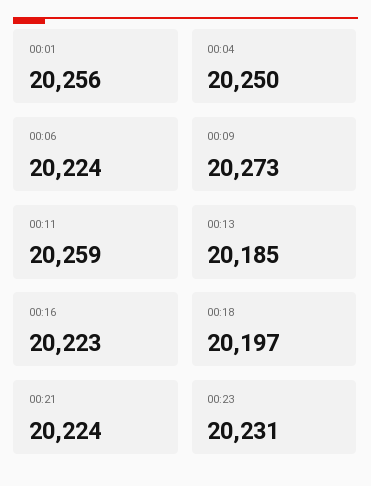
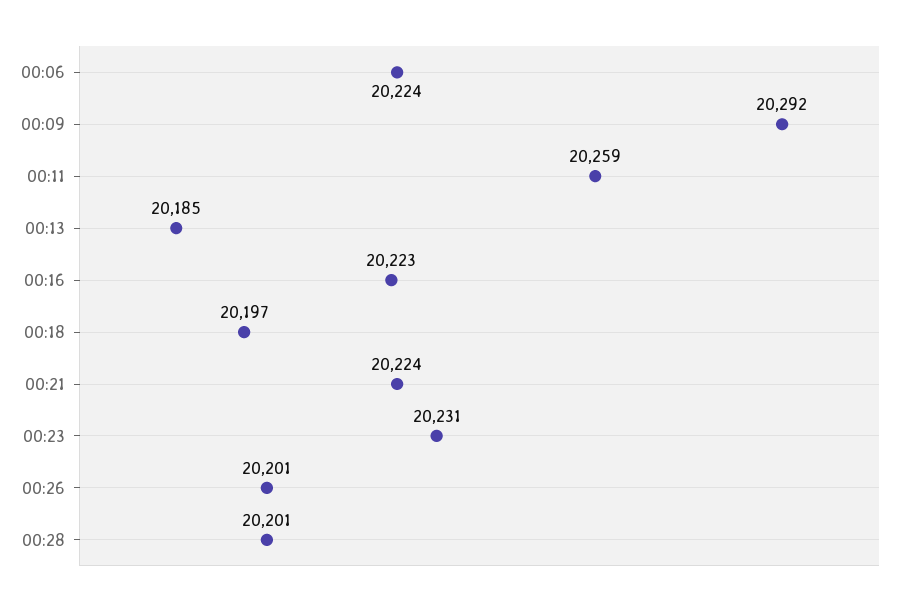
00:01: 20256 -> none
00:04: 20250 -> none
00:09: 20273 -> 20292
00:26: none -> 20201
00:28: none -> 20201

